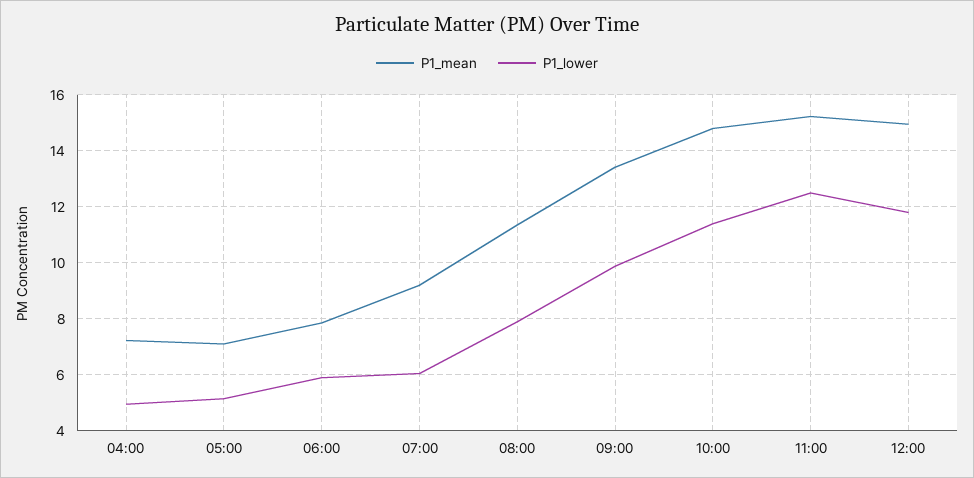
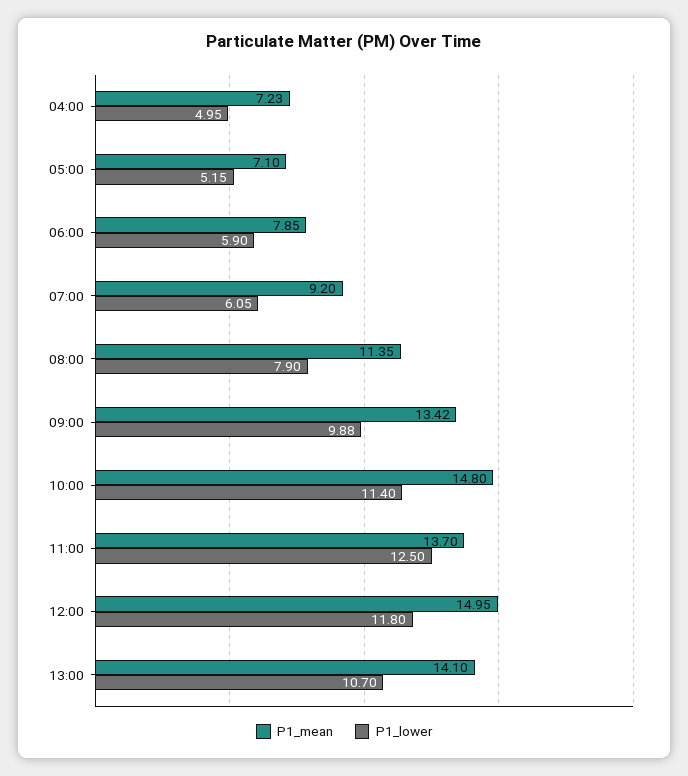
P1_mean, 11:00: 15.25 -> 13.7
P1_mean, 13:00: none -> 14.1
P1_lower, 13:00: none -> 10.7

